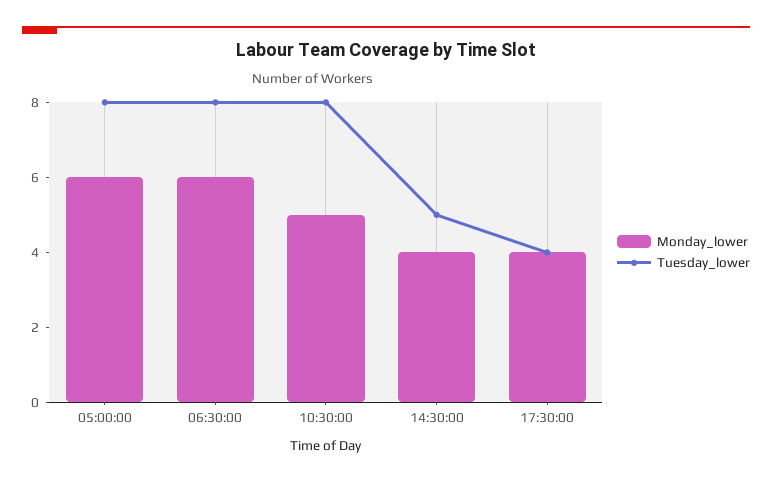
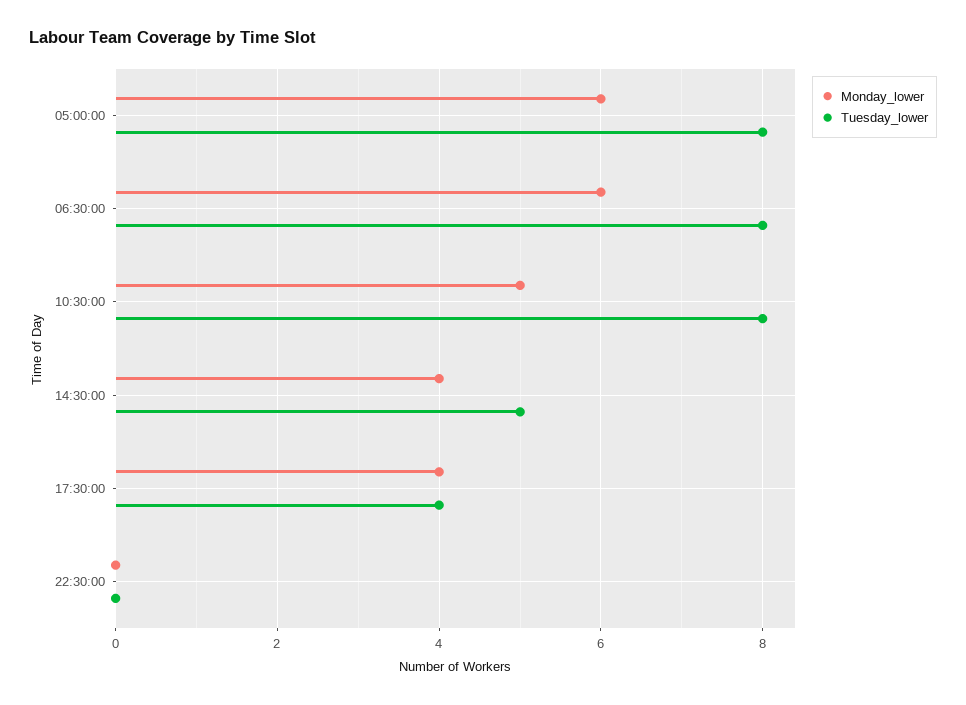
Monday_lower, 22:30:00: none -> 0
Tuesday_lower, 22:30:00: none -> 0

